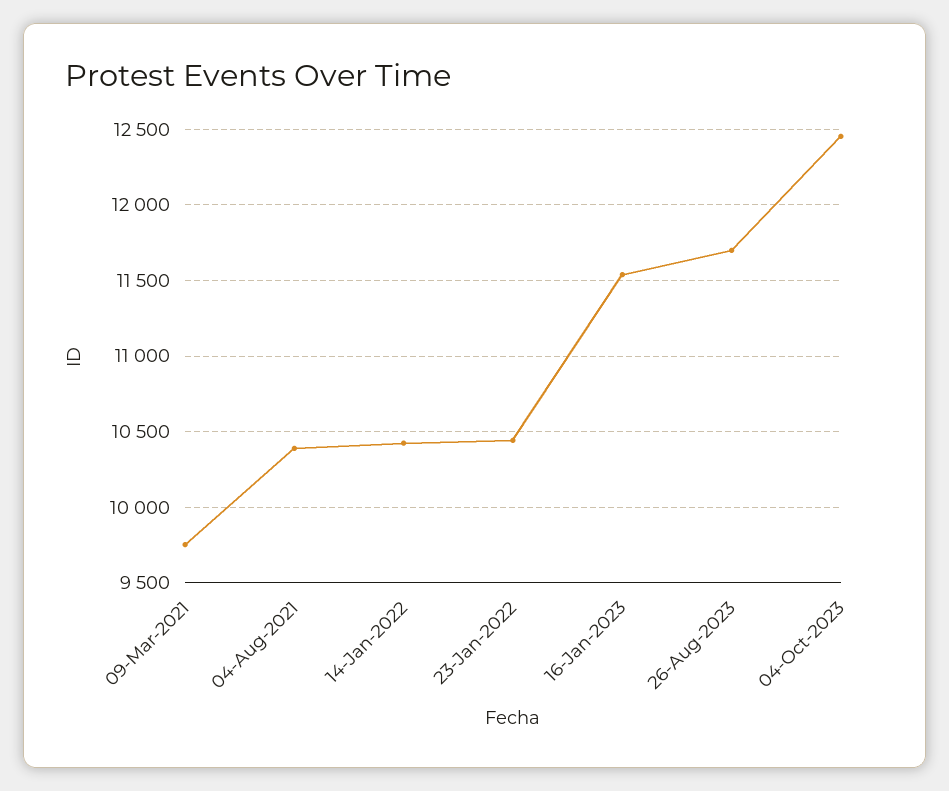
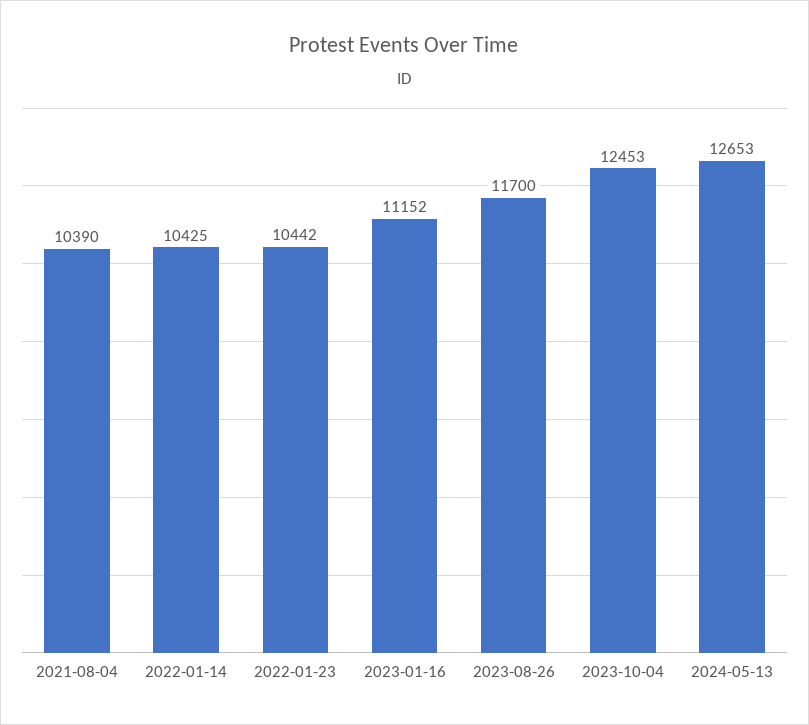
09-Mar-2021: 9750 -> none
16-Jan-2023: 11550 -> 11152
2024-05-13: none -> 12653

